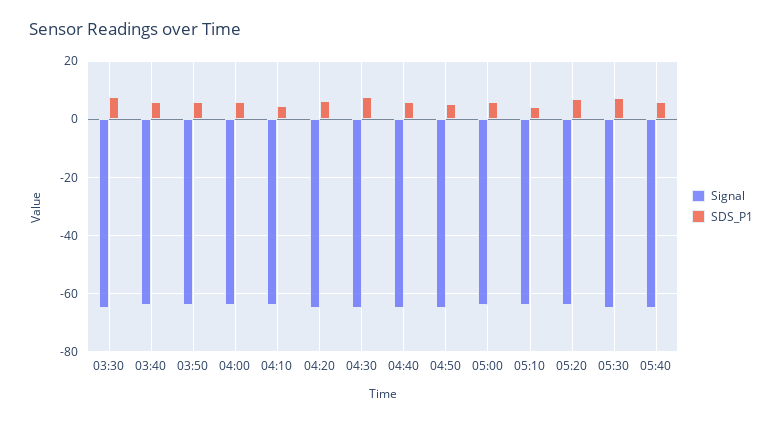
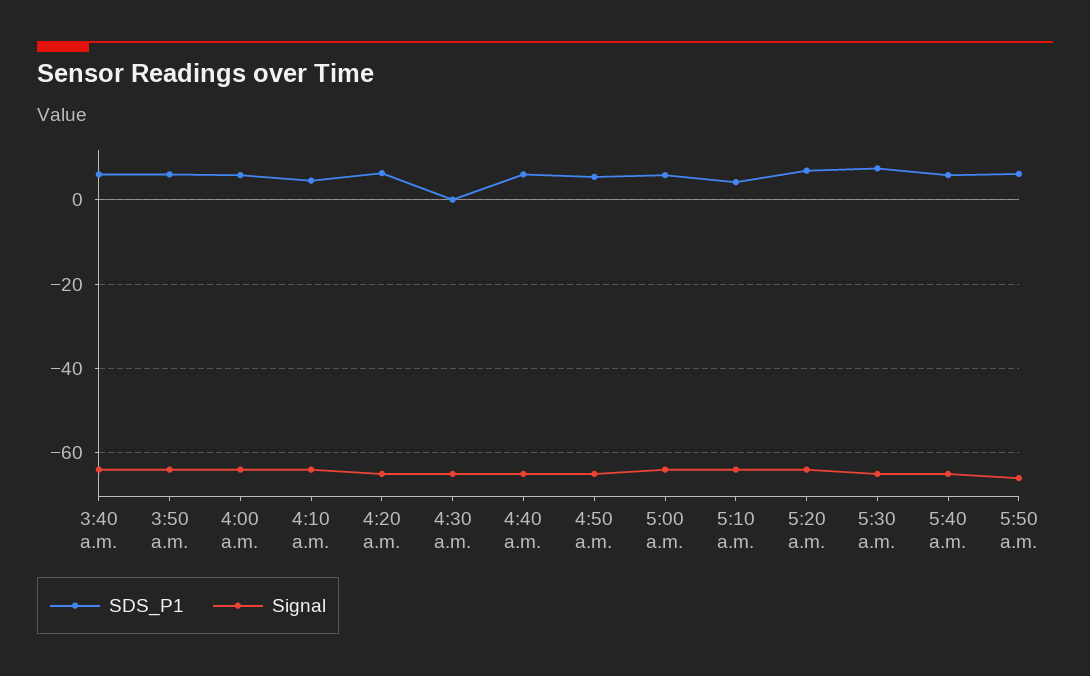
Signal, 03:30: -65 -> none
SDS_P1, 03:30: 7.5 -> none
SDS_P1, 04:30: 7.5 -> 0
SDS_P1, 5:50 a.m.: none -> 6
Signal, 5:50 a.m.: none -> -66

